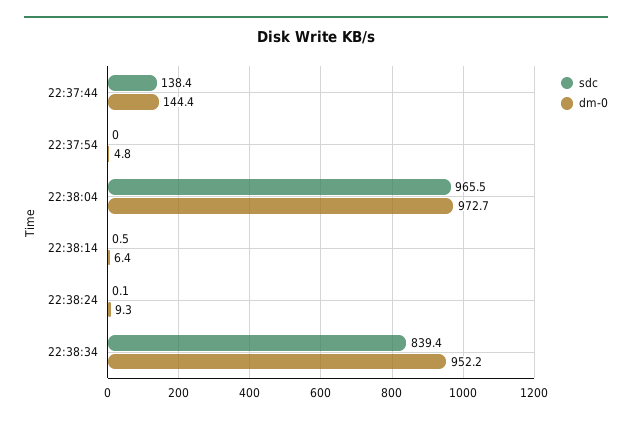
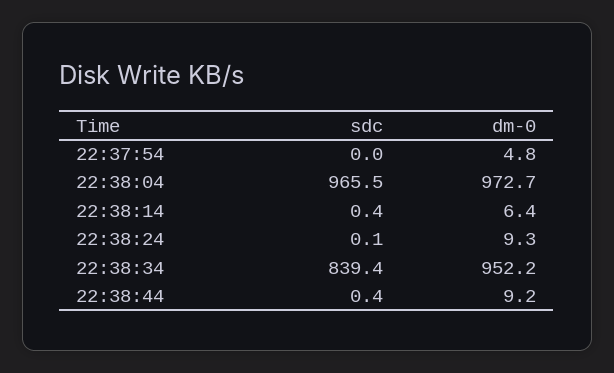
sdc, 22:37:44: 138.4 -> none
dm-0, 22:37:44: 144.4 -> none
sdc, 22:38:14: 0.5 -> 0.4
sdc, 22:38:44: none -> 0.4
dm-0, 22:38:44: none -> 9.2

